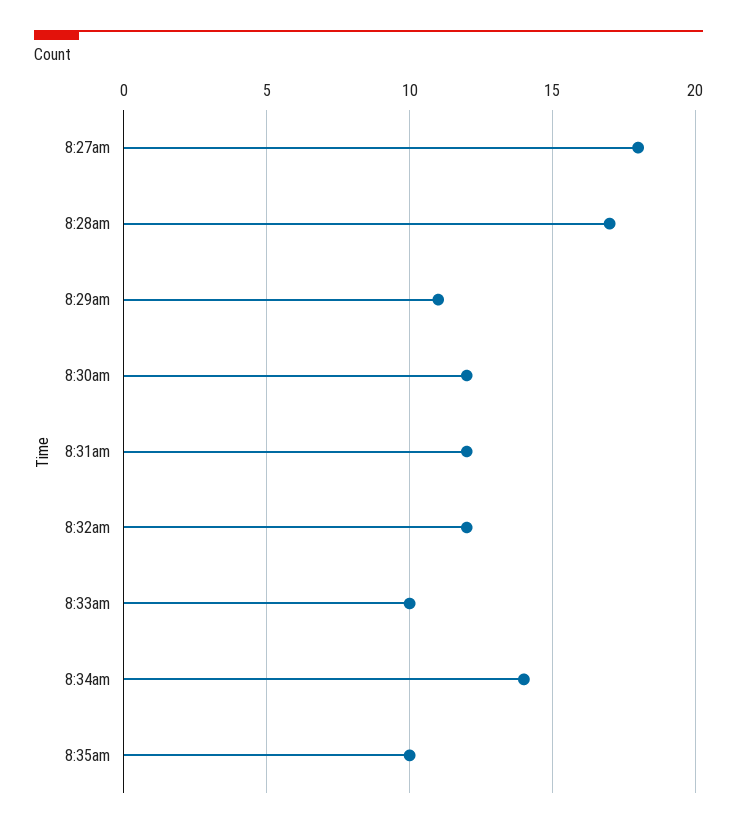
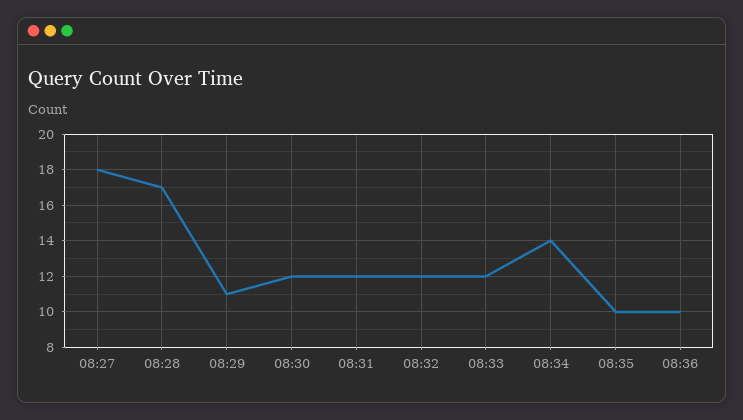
8:33am: 10 -> 12
08:36: none -> 10

